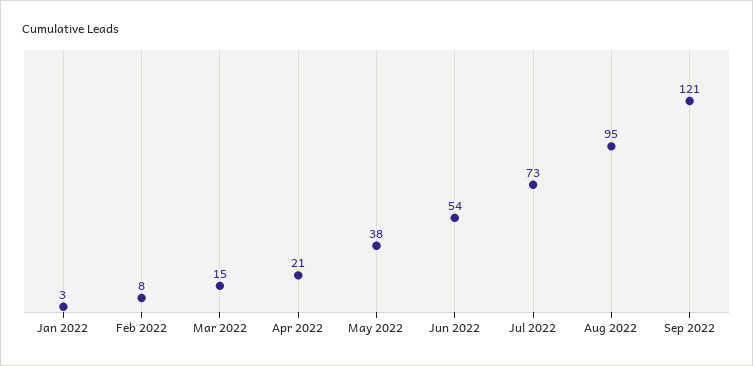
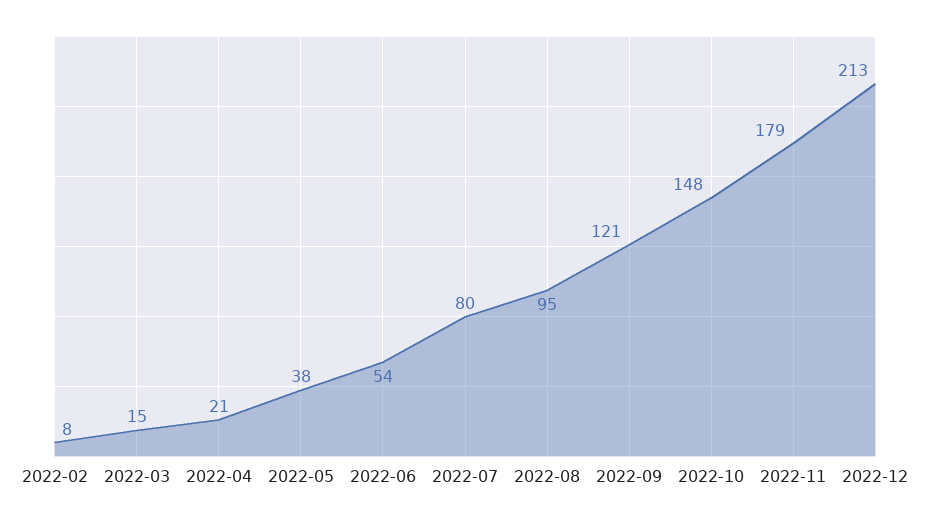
Jan 2022: 3 -> none
Jul 2022: 73 -> 80
2022-10: none -> 148
2022-11: none -> 179
2022-12: none -> 213

